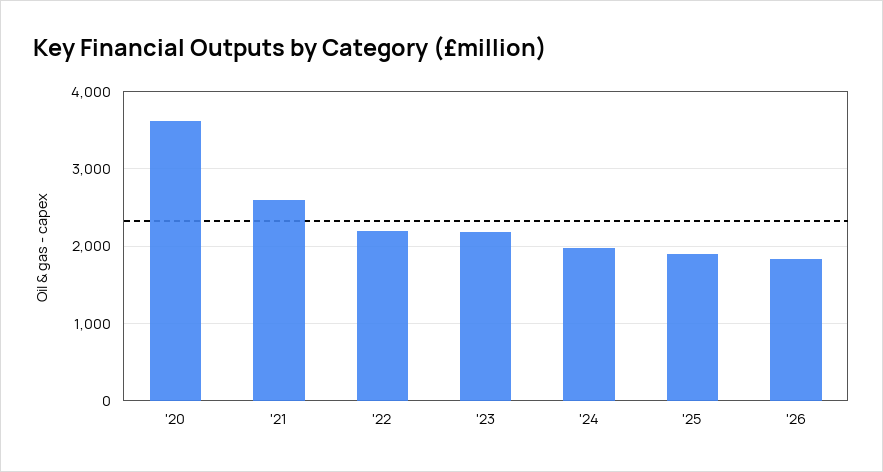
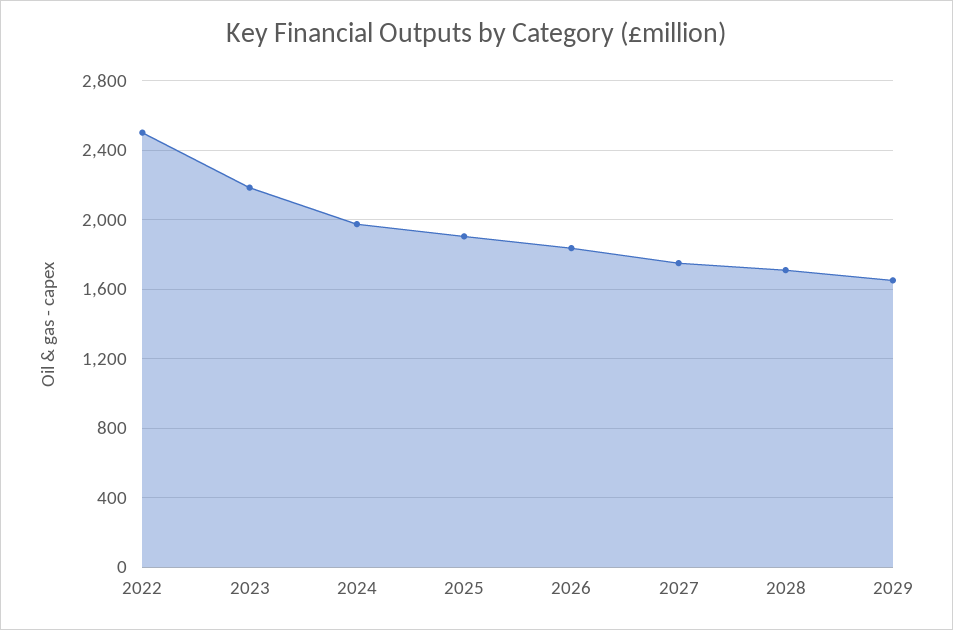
'20: 3600 -> none
'21: 2600 -> none
'22: 2200 -> 2500
2027: none -> 1750
2028: none -> 1700
2029: none -> 1650

